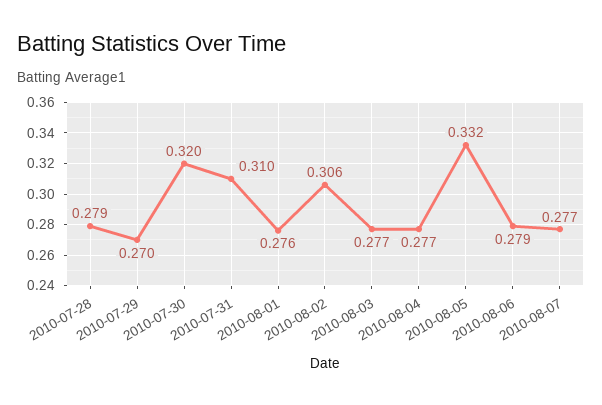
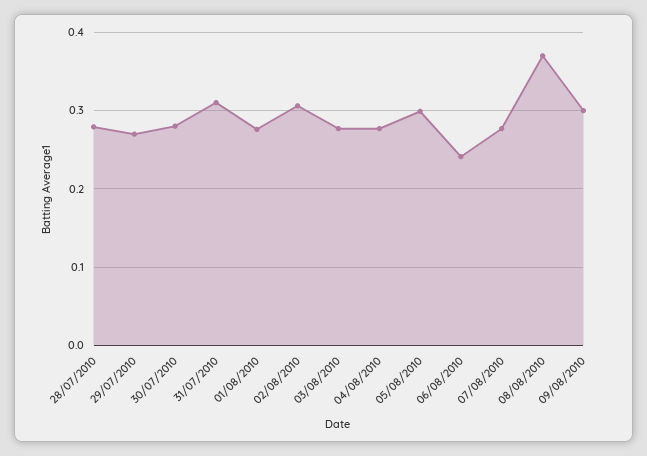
2010-07-30: 0.32 -> 0.28
2010-08-05: 0.332 -> 0.3
2010-08-06: 0.279 -> 0.24
08/08/2010: none -> 0.37
09/08/2010: none -> 0.3

